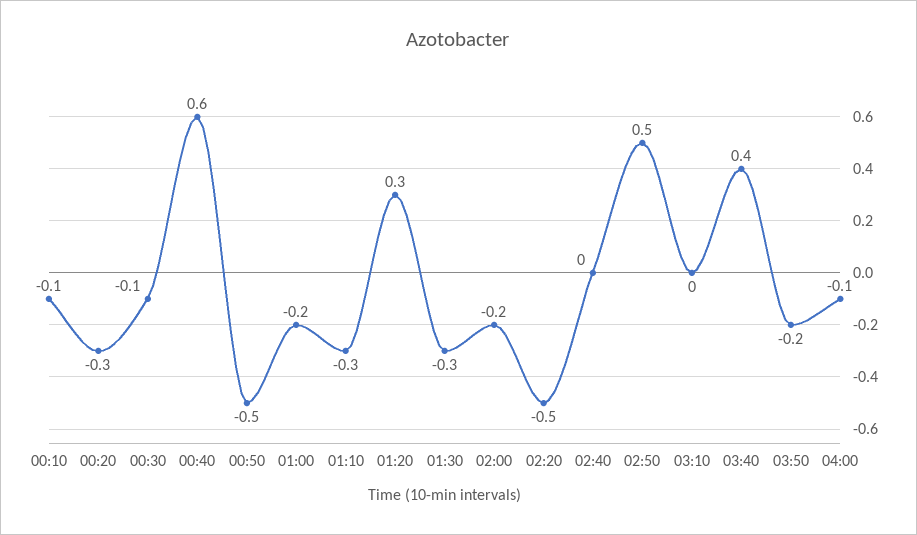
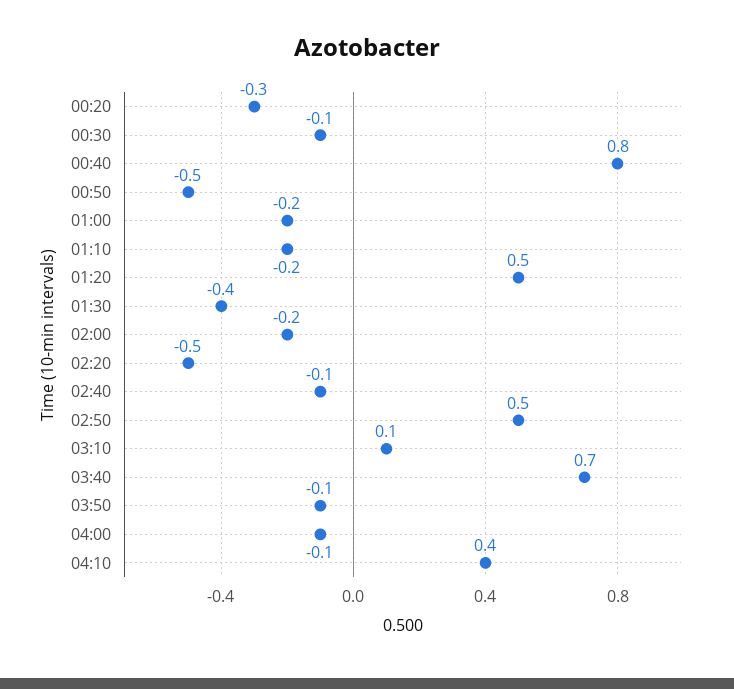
00:10: -0.1 -> none
00:40: 0.6 -> 0.8
01:10: -0.3 -> -0.2
01:20: 0.3 -> 0.5
01:30: -0.3 -> -0.4
02:40: 0 -> -0.1
03:10: 0 -> 0.1
03:40: 0.4 -> 0.7
03:50: -0.2 -> -0.1
04:10: none -> 0.4

